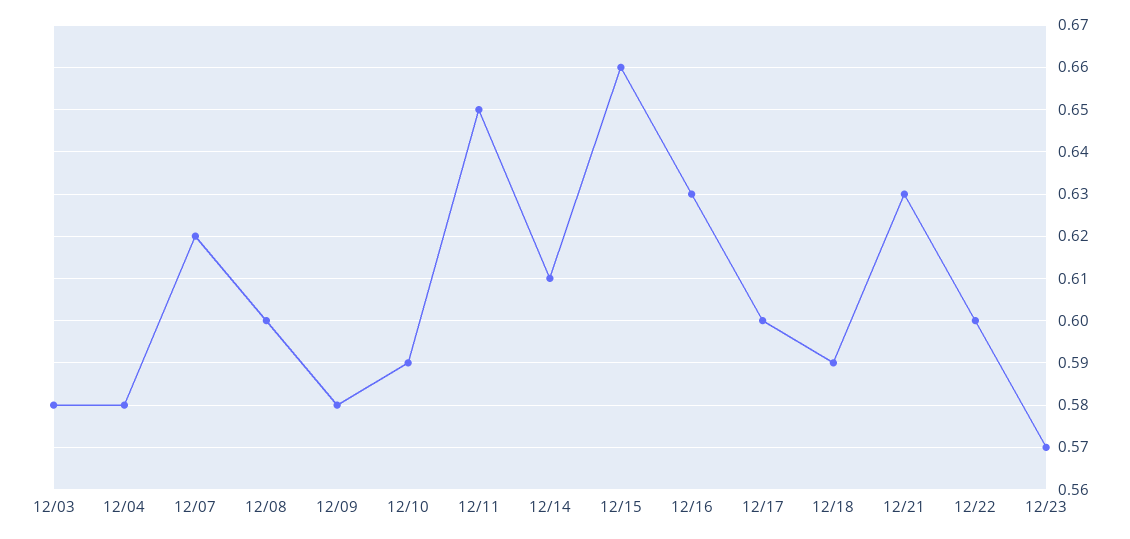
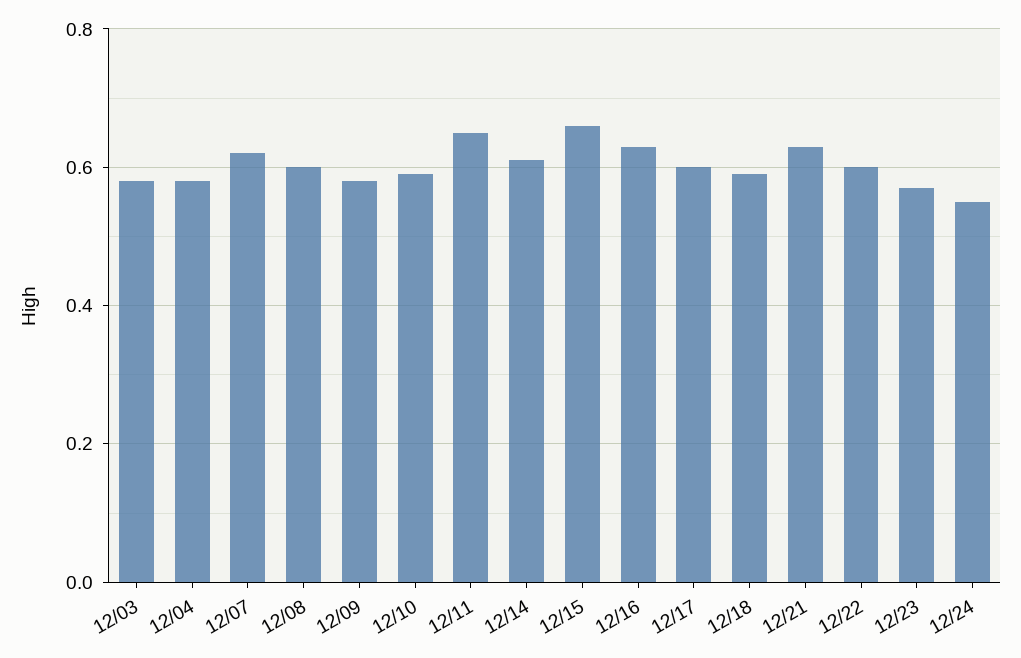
12/24: none -> 0.55

